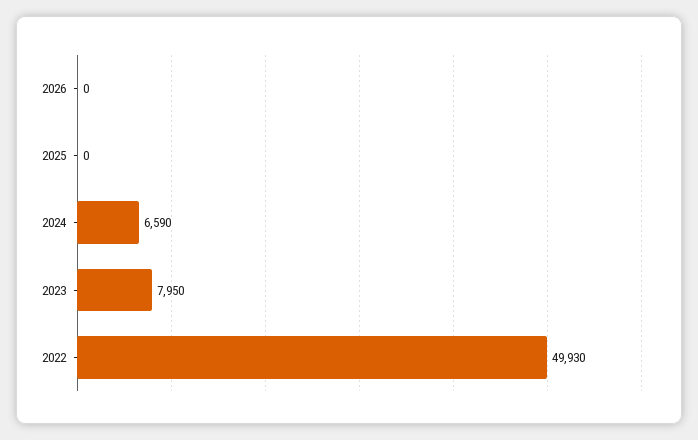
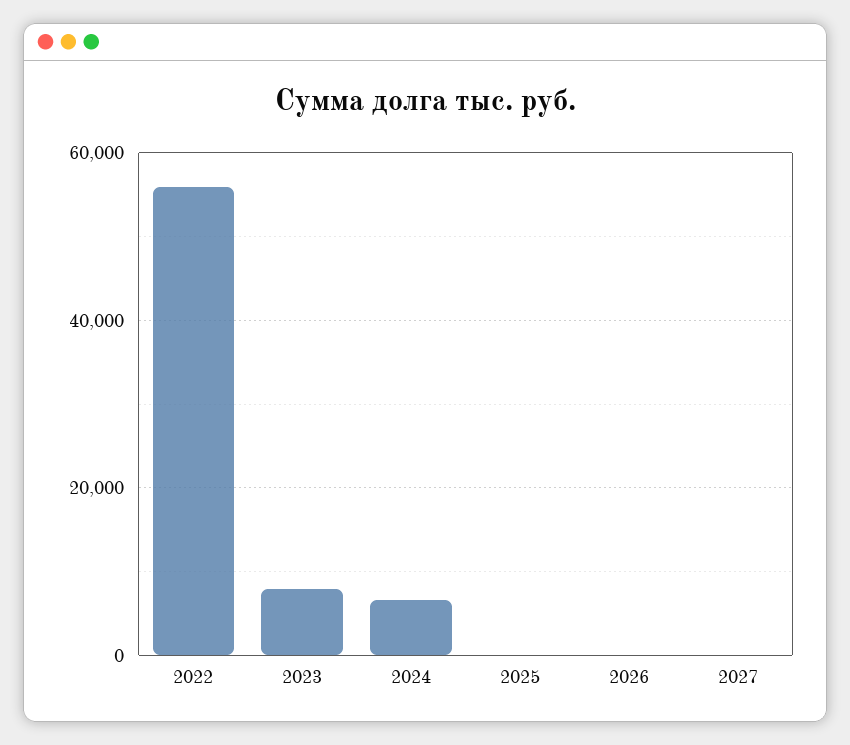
2022: 49930 -> 56000
2027: none -> 0

